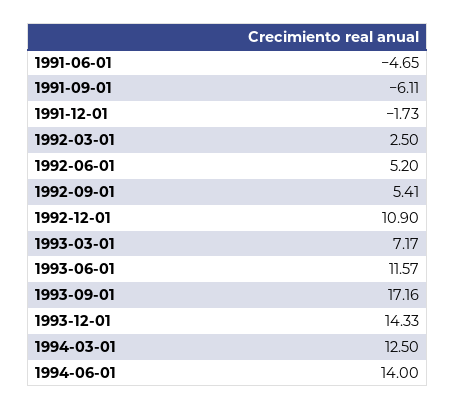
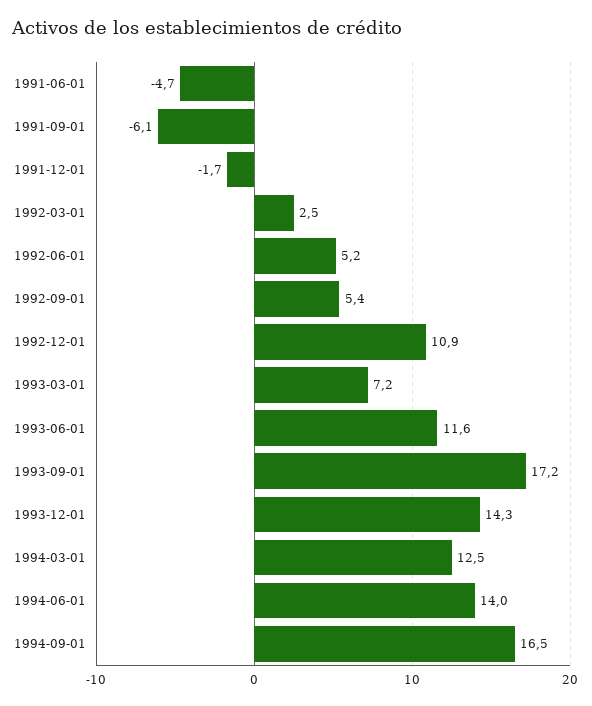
1994-09-01: none -> 16.5

